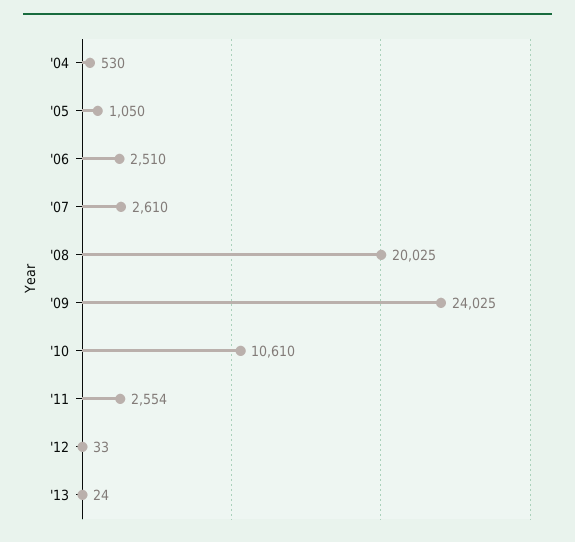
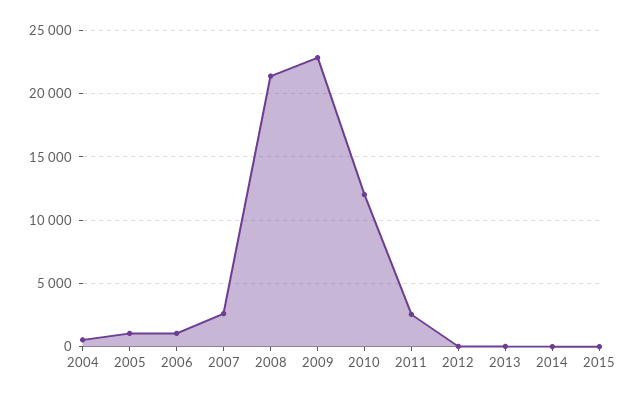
'06: 2510 -> 1000
'08: 20025 -> 21500
'09: 24025 -> 23000
'10: 10610 -> 12000
2014: none -> 0
2015: none -> 0

